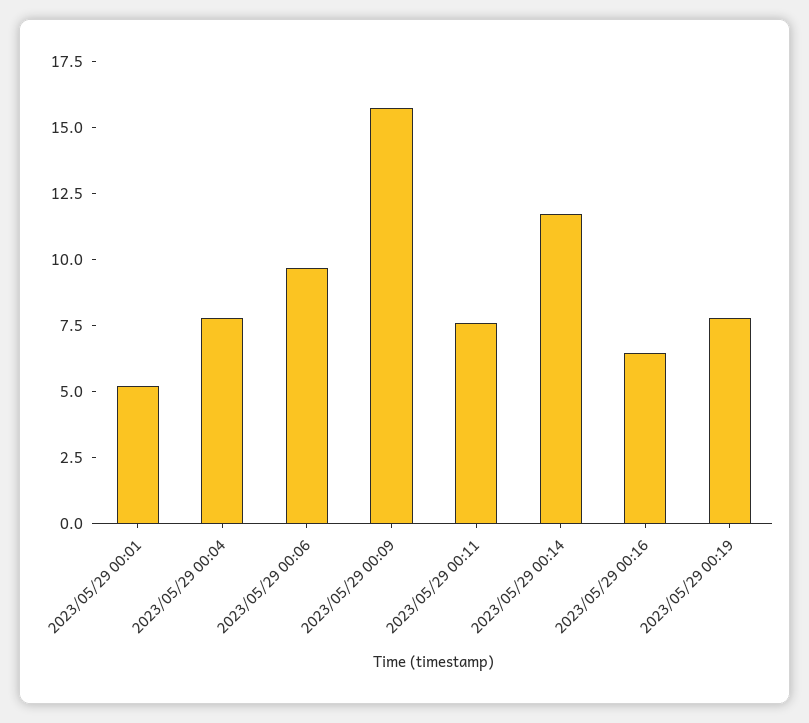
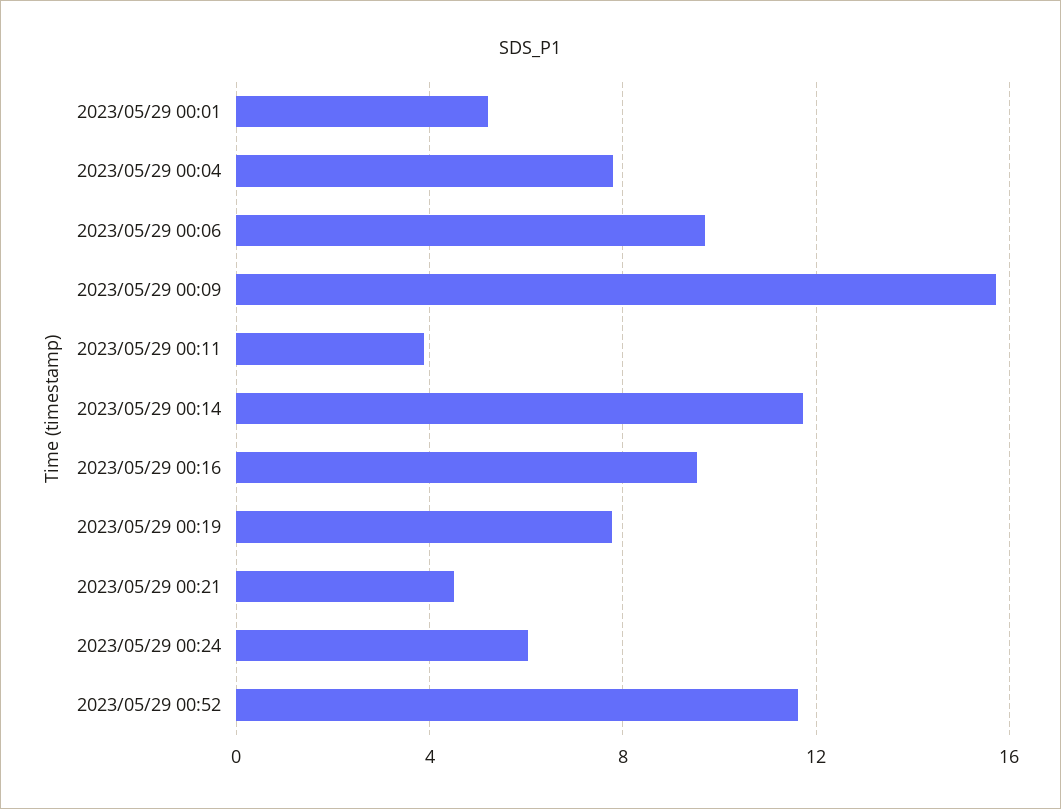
2023/05/29 00:11: 7.5 -> 4
2023/05/29 00:16: 6.5 -> 9.5
2023/05/29 00:21: none -> 4.5
2023/05/29 00:24: none -> 6
2023/05/29 00:52: none -> 11.5

